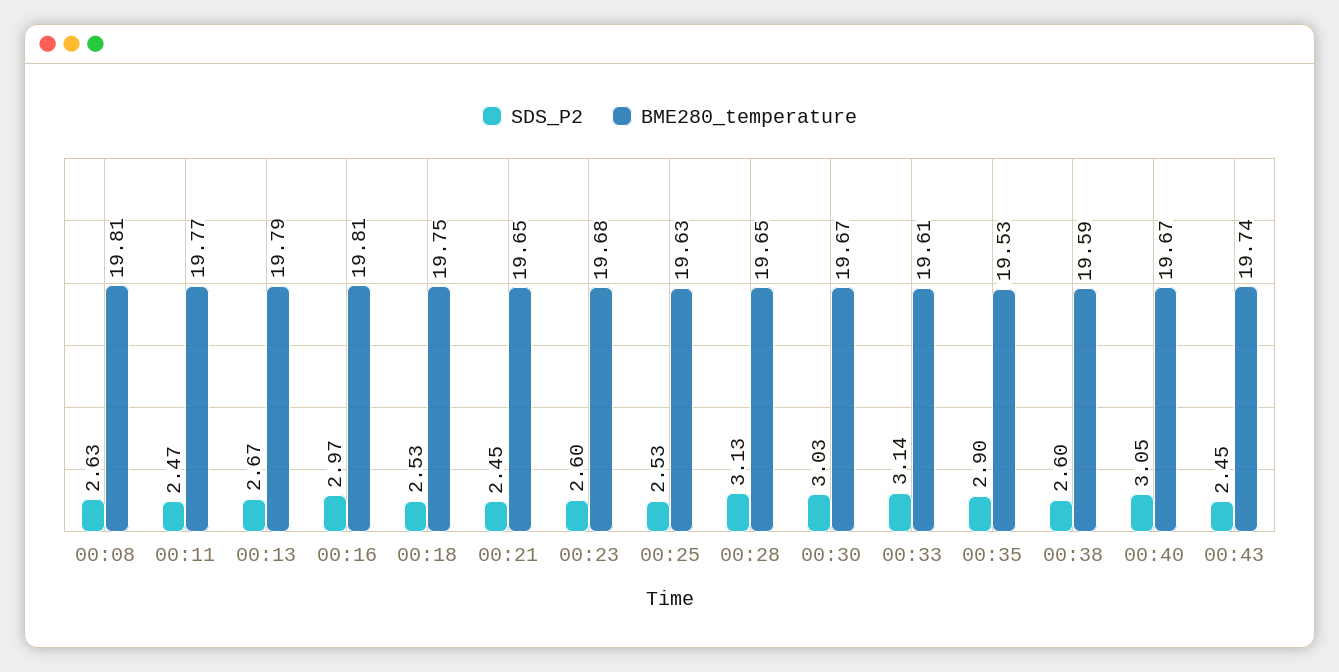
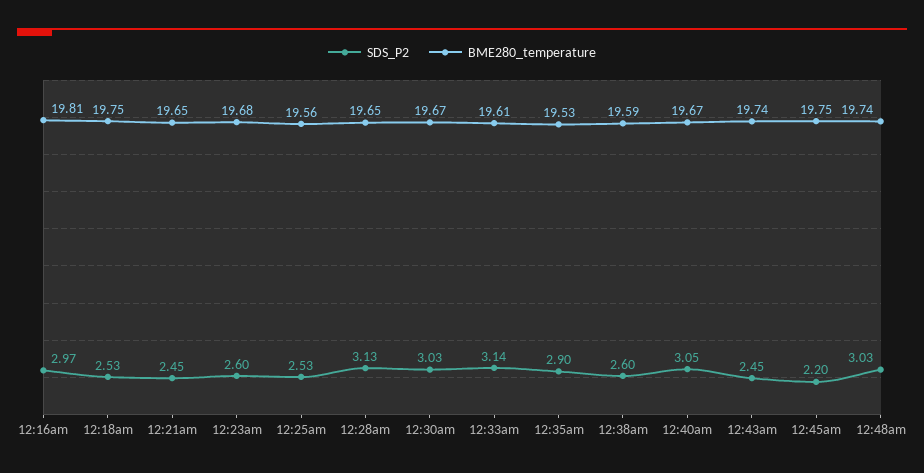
SDS_P2, 00:08: 2.63 -> none
BME280_temperature, 00:08: 19.81 -> none
SDS_P2, 00:11: 2.47 -> none
BME280_temperature, 00:11: 19.77 -> none
SDS_P2, 00:13: 2.67 -> none
BME280_temperature, 00:13: 19.79 -> none
BME280_temperature, 00:25: 19.63 -> 19.56
SDS_P2, 12:45am: none -> 2.2
BME280_temperature, 12:45am: none -> 19.75
SDS_P2, 12:48am: none -> 3.03
BME280_temperature, 12:48am: none -> 19.74

